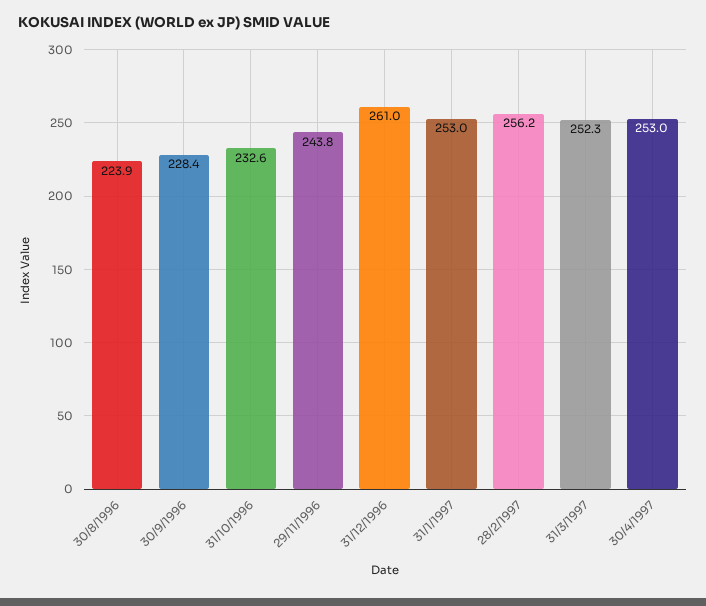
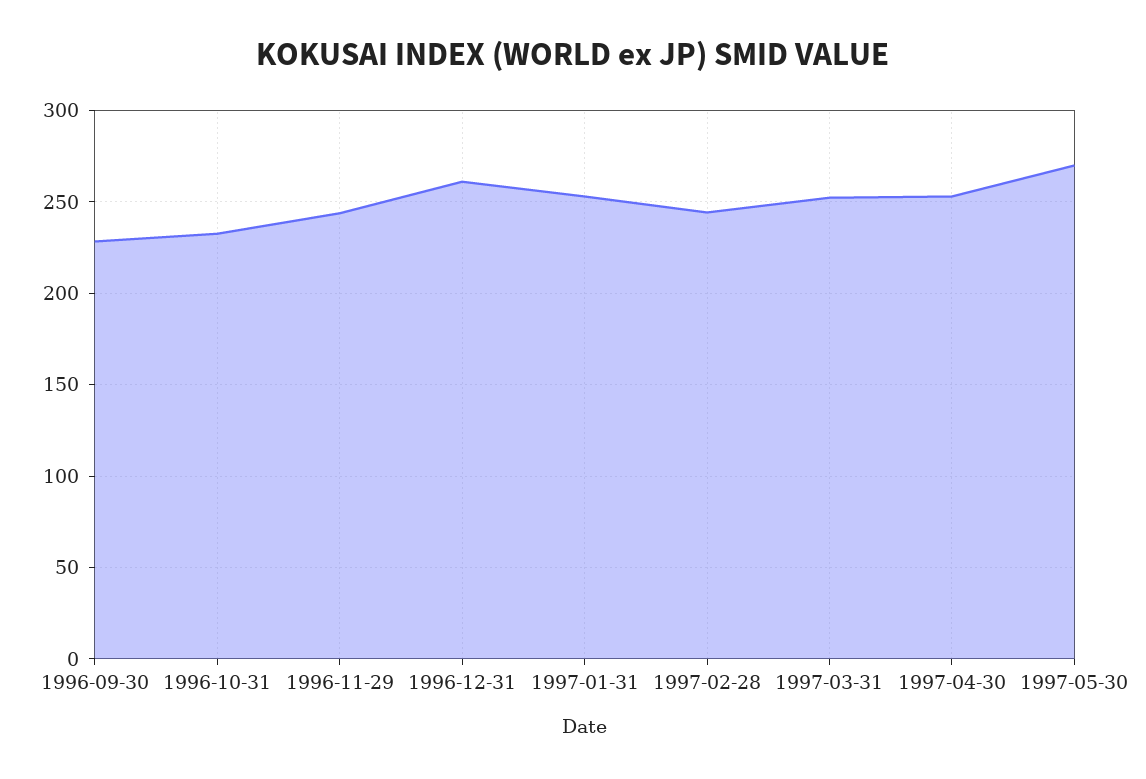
30/8/1996: 223.9 -> none
28/2/1997: 256.2 -> 245
1997-05-30: none -> 270

